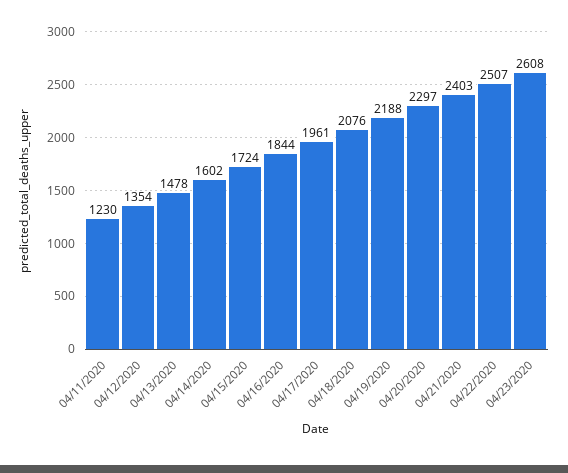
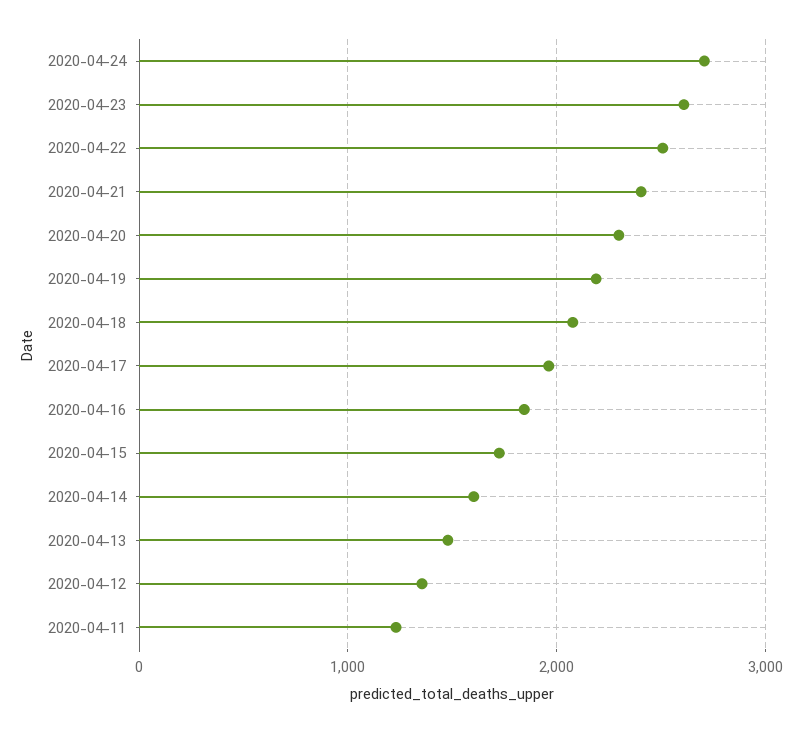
2020-04-24: none -> 2700

